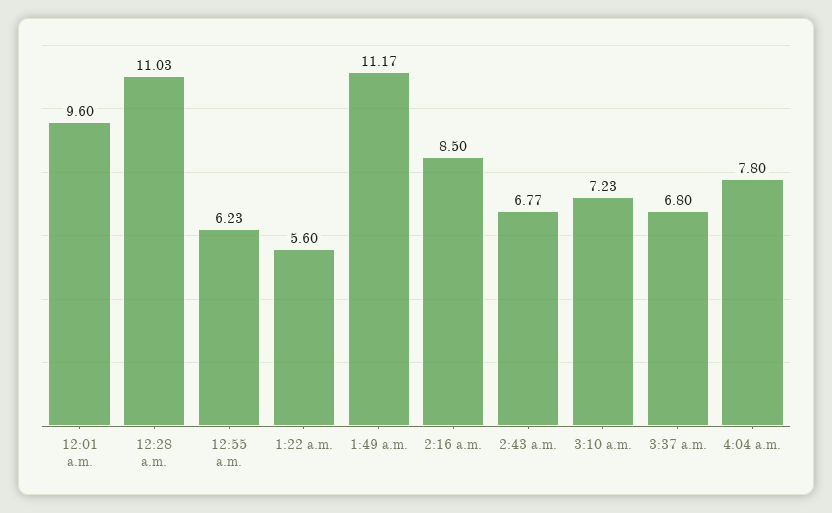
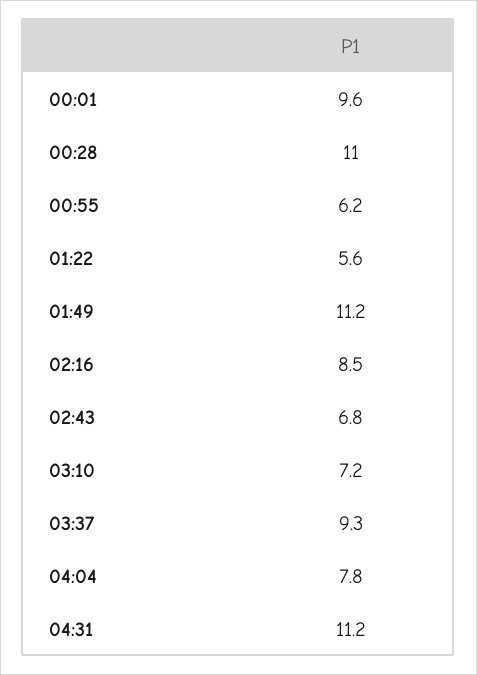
3:37 a.m.: 6.8 -> 9.3
04:31: none -> 11.2

